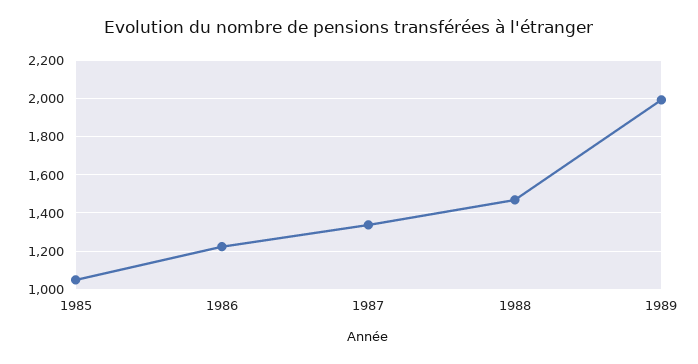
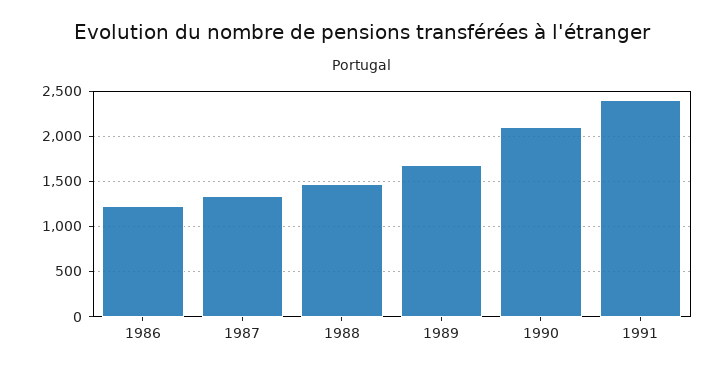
1985: 1050 -> none
1989: 2000 -> 1700
1990: none -> 2100
1991: none -> 2400

